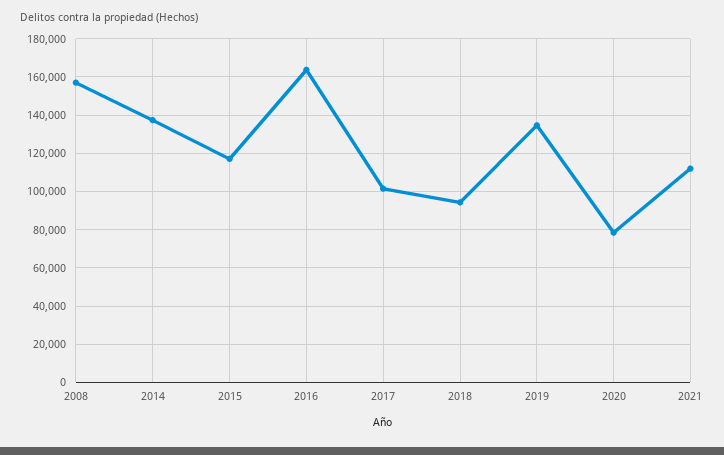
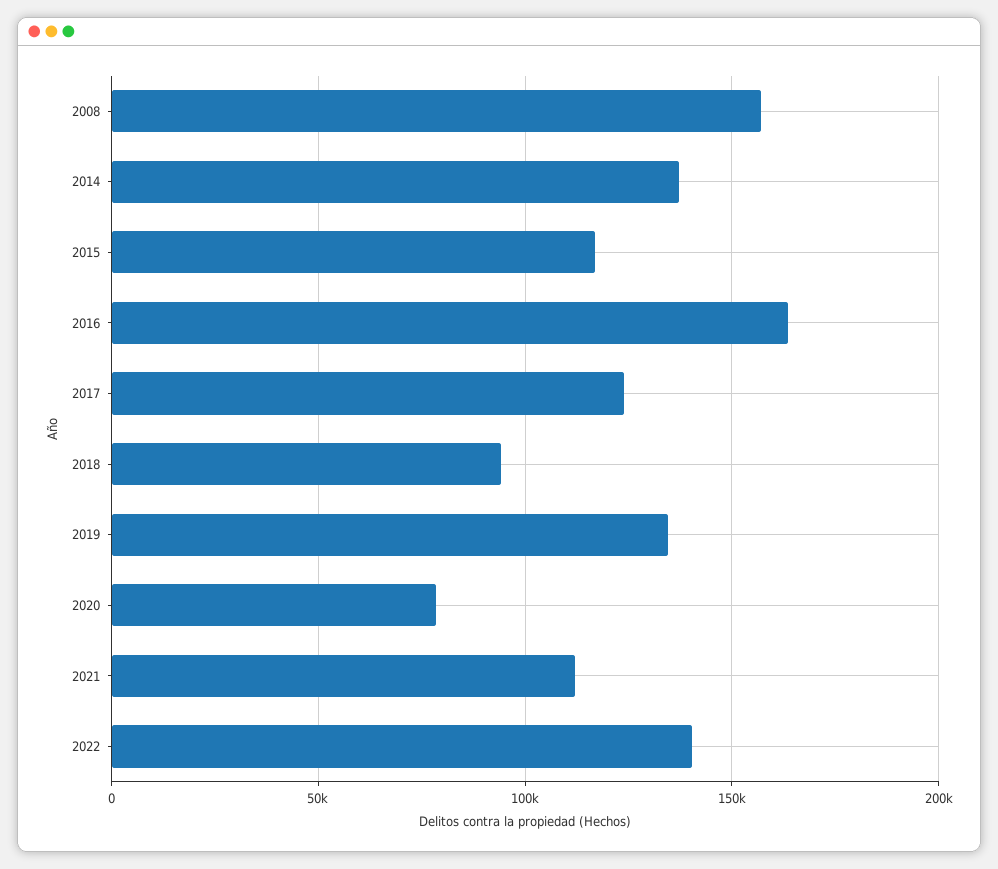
2017: 100000 -> 125000
2022: none -> 140000

